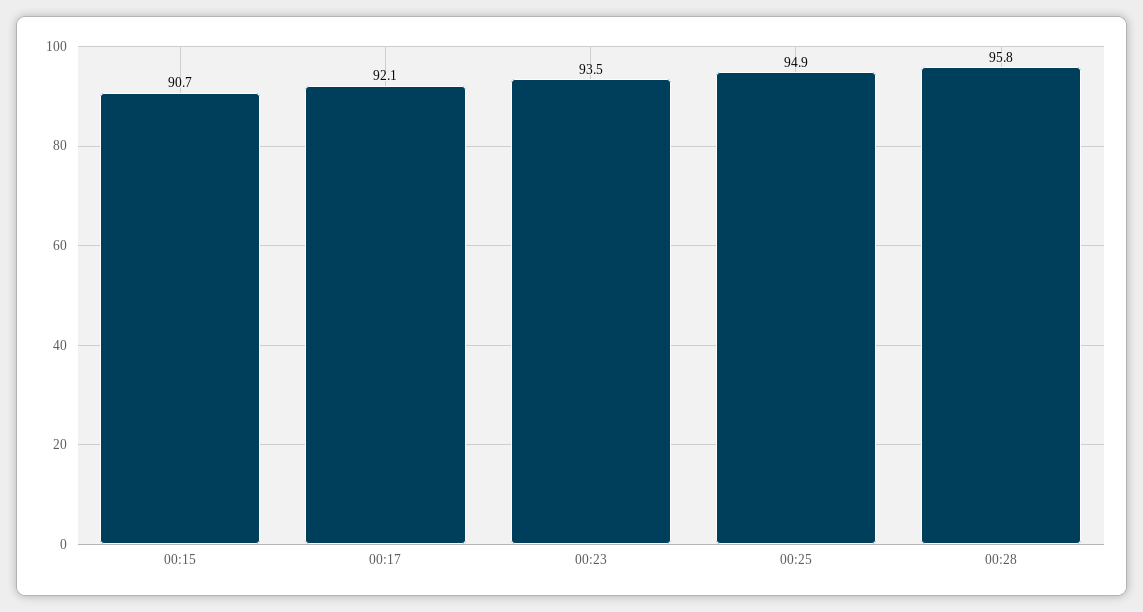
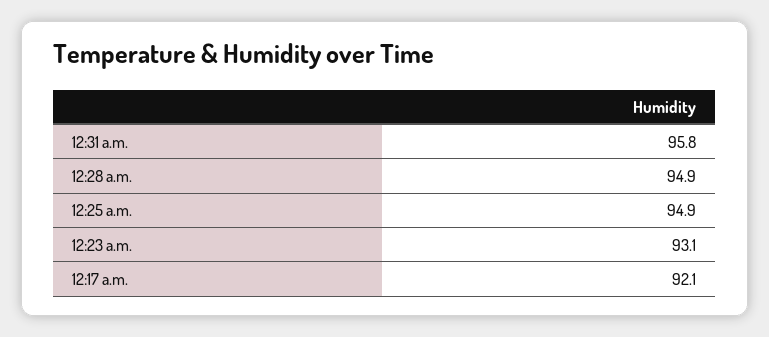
00:15: 90.7 -> none
00:23: 93.5 -> 93.1
00:28: 95.8 -> 94.9
12:31 a.m.: none -> 95.8

